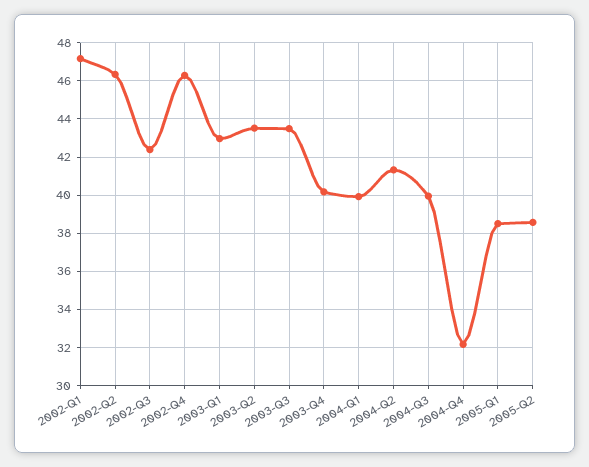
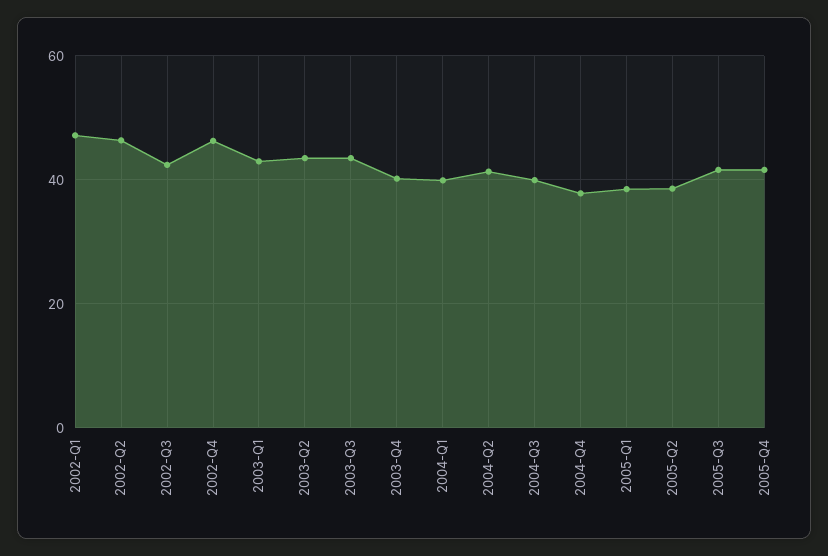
2004-Q4: 32 -> 38
2005-Q3: none -> 42
2005-Q4: none -> 42

